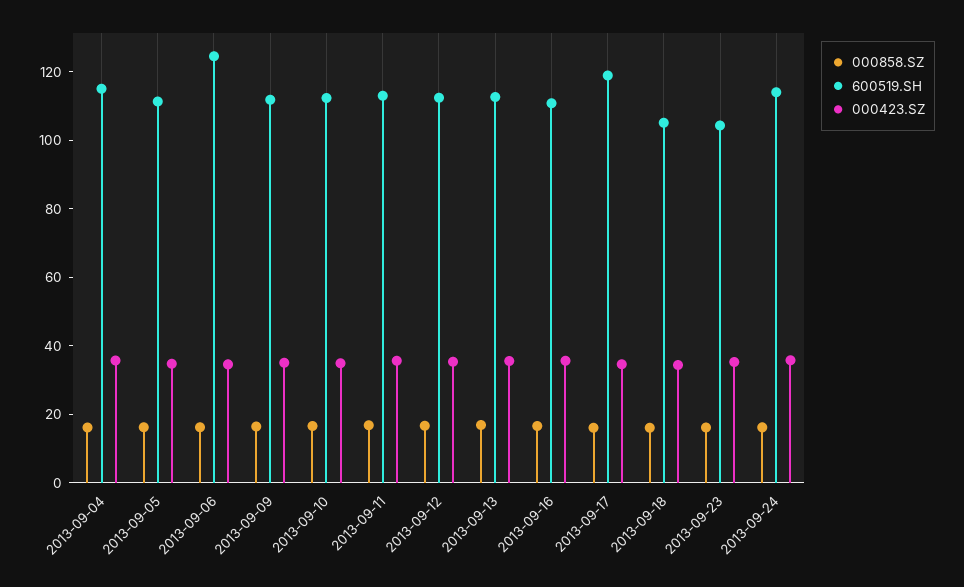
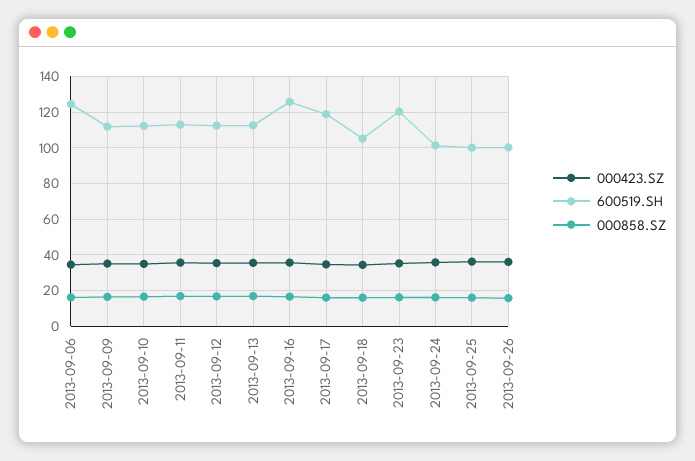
000858.SZ, 2013-09-04: 15 -> none
600519.SH, 2013-09-04: 115 -> none
000423.SZ, 2013-09-04: 35 -> none
000858.SZ, 2013-09-05: 15 -> none
600519.SH, 2013-09-05: 110 -> none
000423.SZ, 2013-09-05: 35 -> none
600519.SH, 2013-09-16: 110 -> 125
600519.SH, 2013-09-23: 105 -> 120
600519.SH, 2013-09-24: 115 -> 100
000423.SZ, 2013-09-25: none -> 35
600519.SH, 2013-09-25: none -> 100
000858.SZ, 2013-09-25: none -> 15
000423.SZ, 2013-09-26: none -> 35
600519.SH, 2013-09-26: none -> 100
000858.SZ, 2013-09-26: none -> 15

